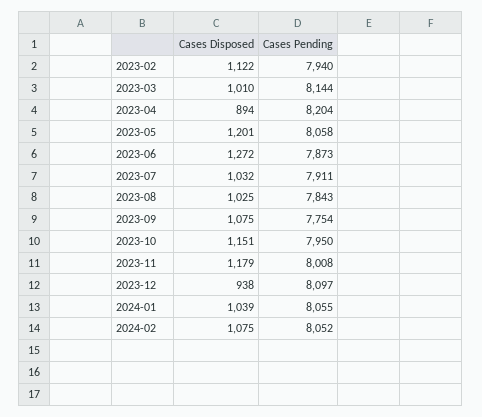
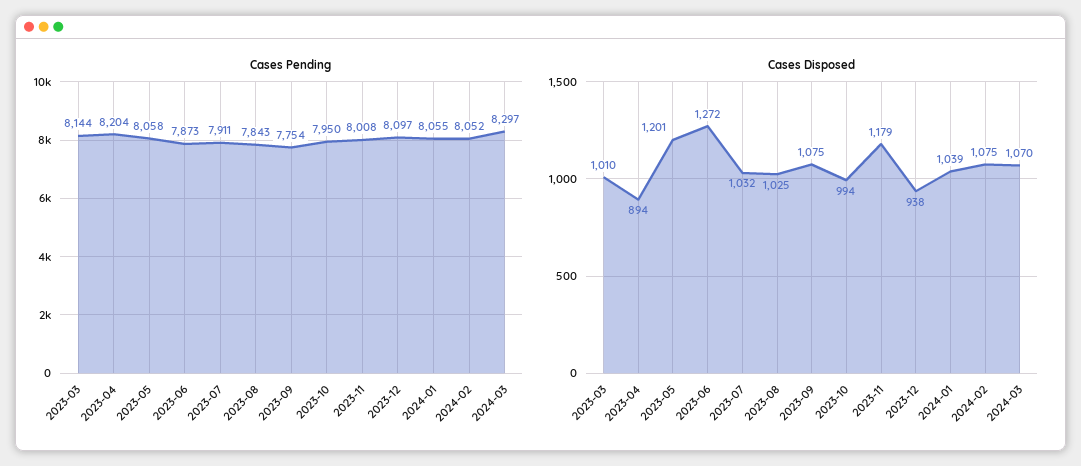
Cases Disposed, 2023-02: 1122 -> none
Cases Pending, 2023-02: 7940 -> none
Cases Disposed, 2023-10: 1151 -> 994
Cases Pending, 2024-03: none -> 8297
Cases Disposed, 2024-03: none -> 1070

